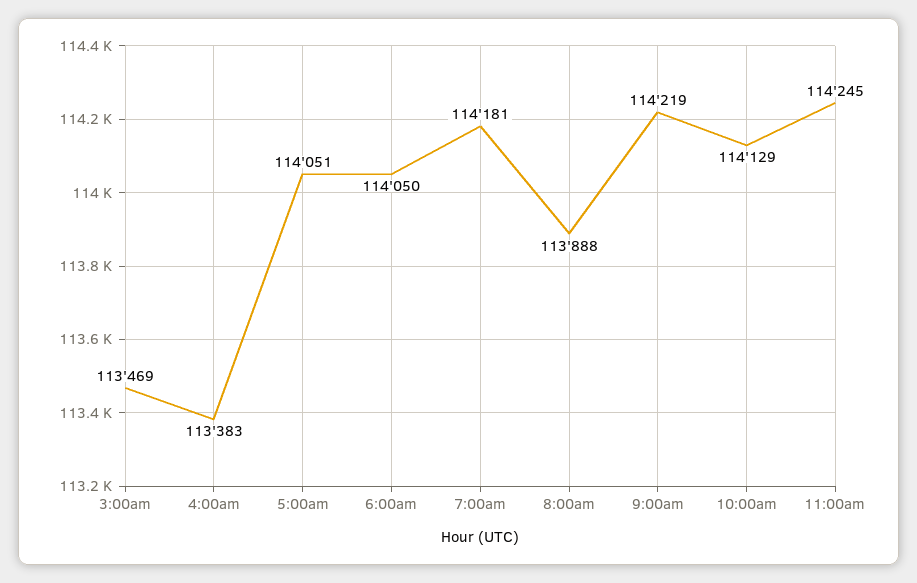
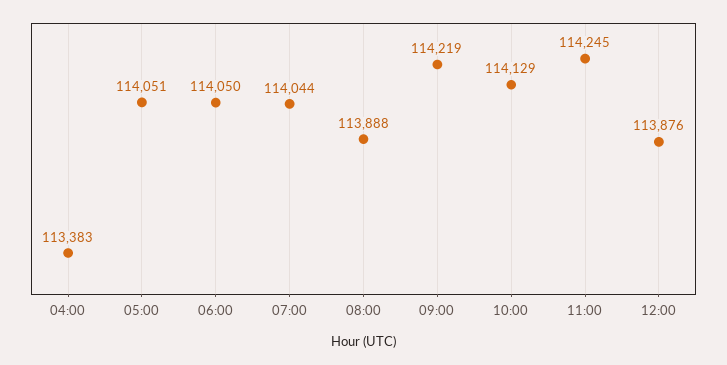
3:00am: 113469 -> none
7:00am: 114181 -> 114044
12:00: none -> 113876

